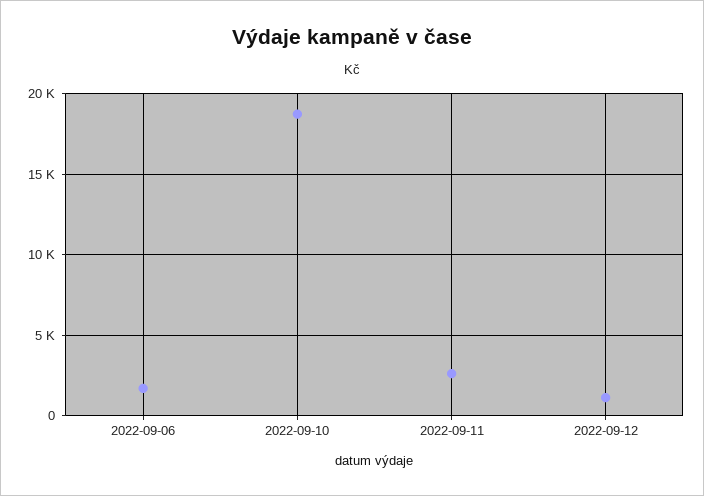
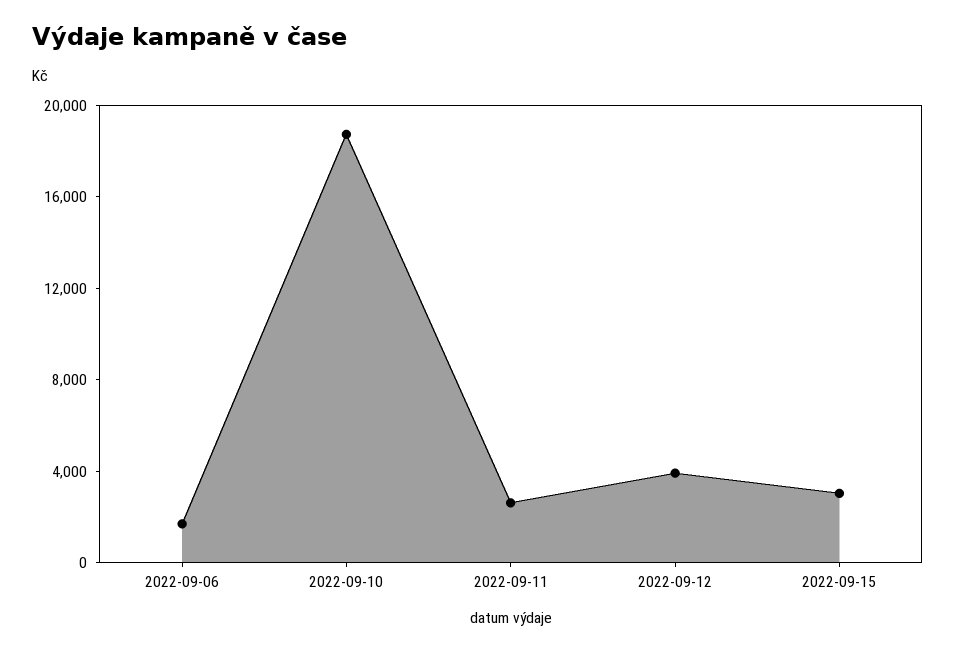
2022-09-12: 1000 -> 4000
2022-09-15: none -> 3000

